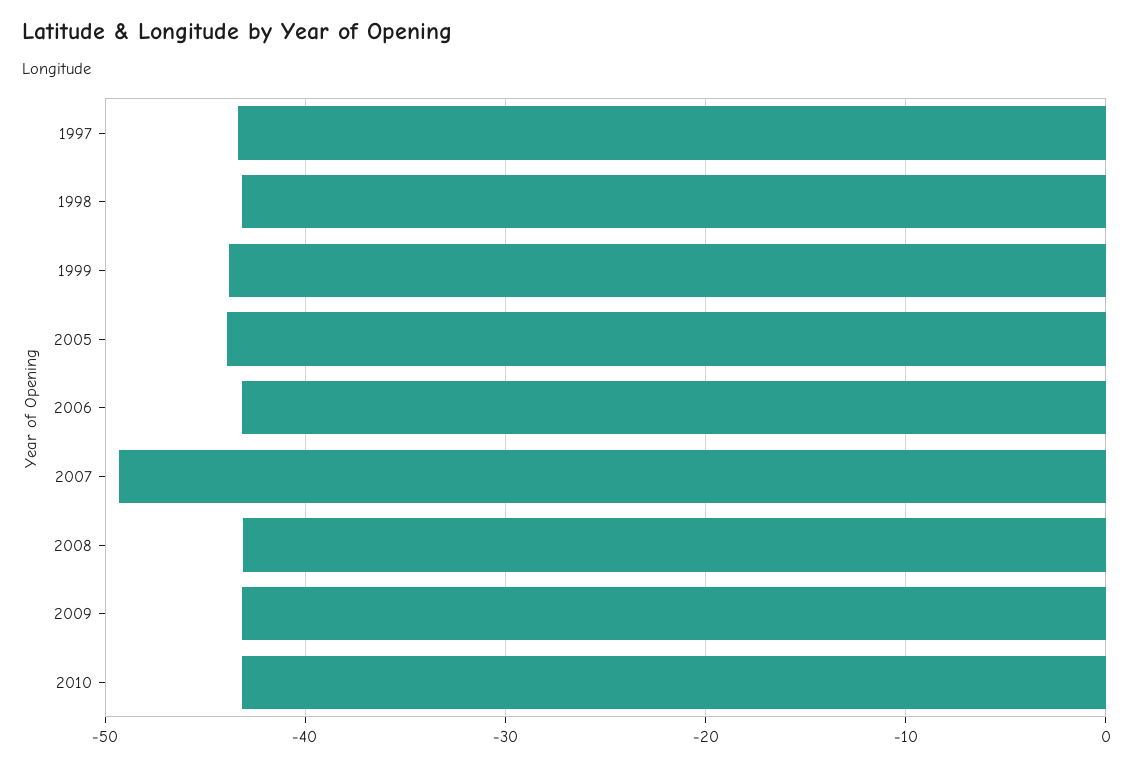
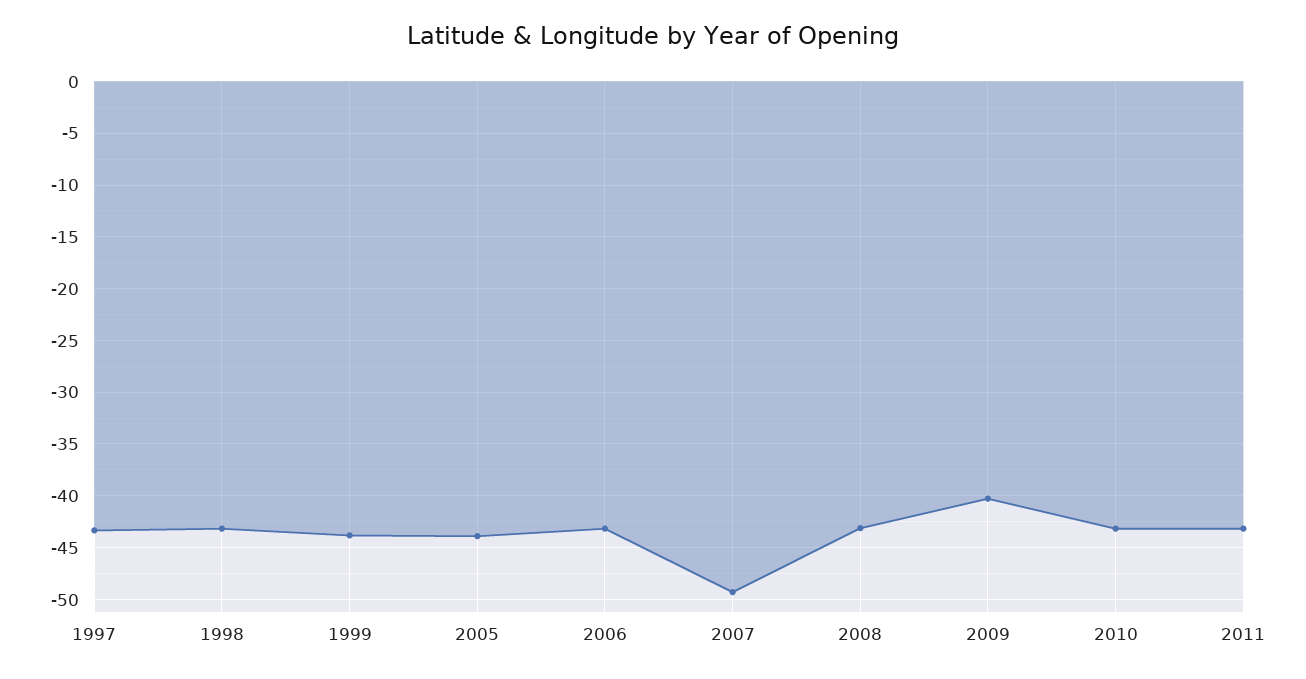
2009: -43 -> -40
2011: none -> -43

